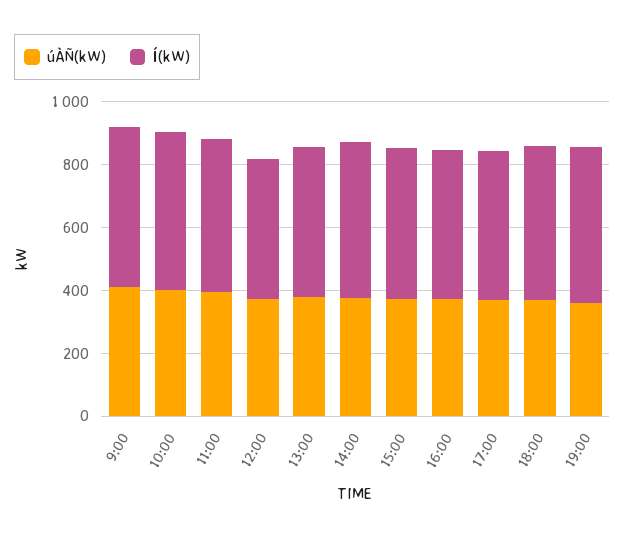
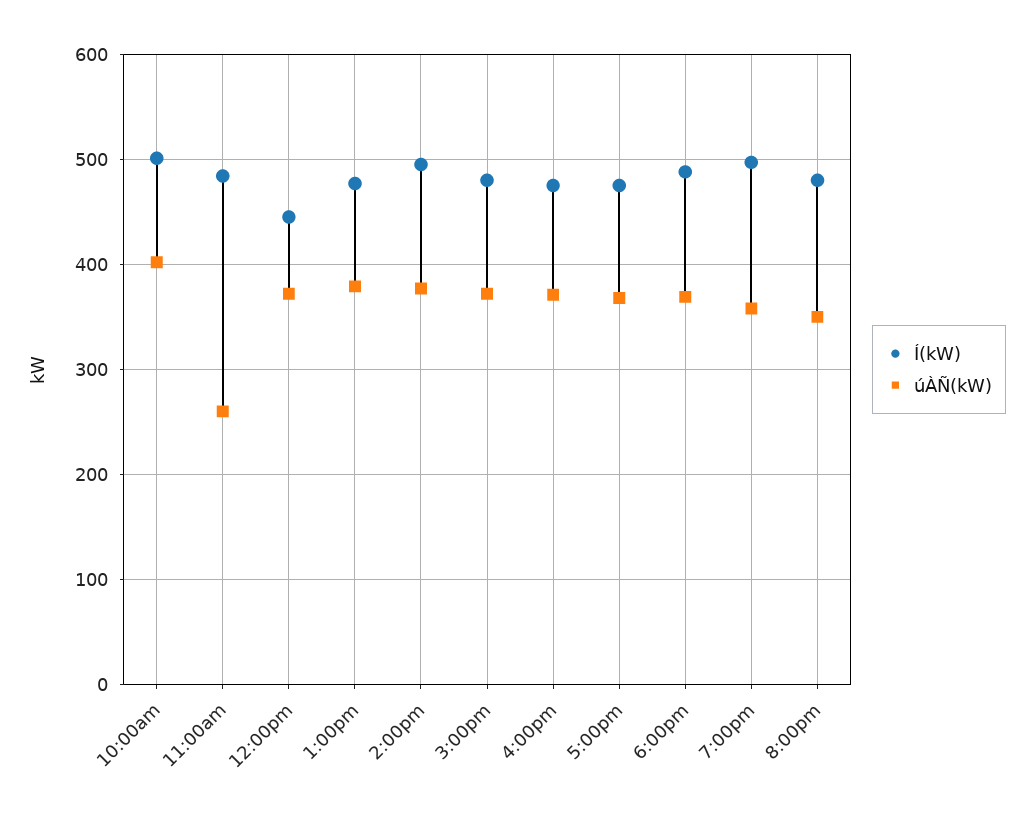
úÀÑ(kW), 9:00: 400 -> none
Í(kW), 9:00: 500 -> none
úÀÑ(kW), 11:00: 400 -> 260
Í(kW), 8:00pm: none -> 480
úÀÑ(kW), 8:00pm: none -> 350

